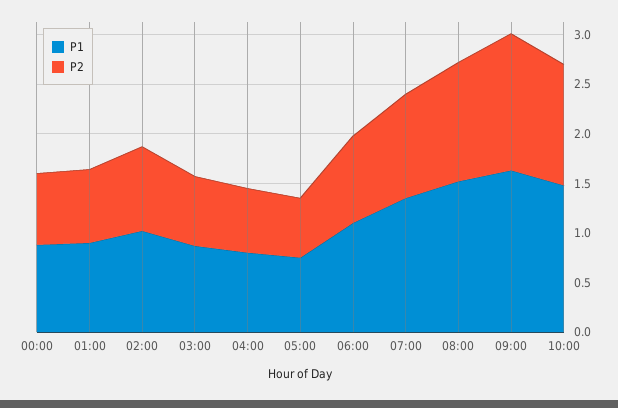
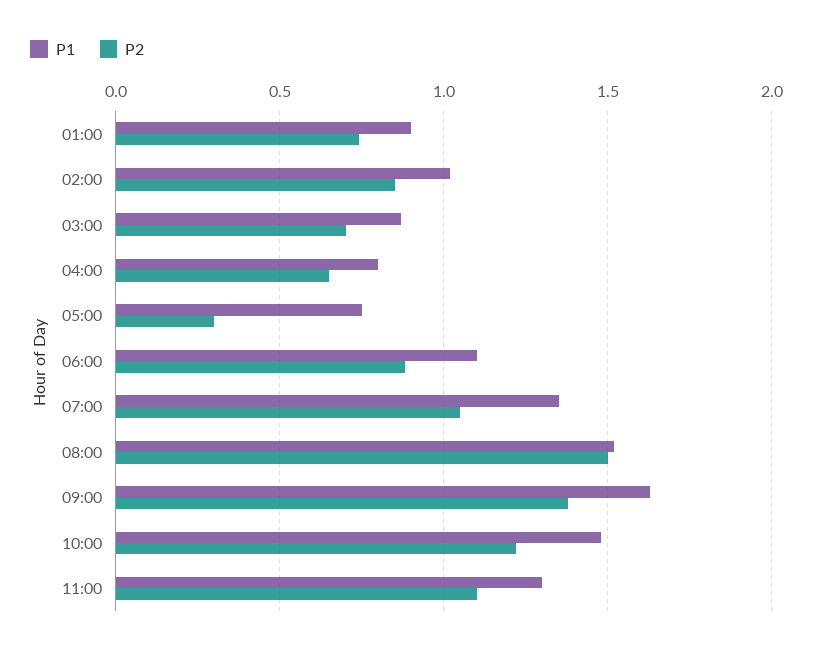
P1, 00:00: 0.9 -> none
P2, 00:00: 0.7 -> none
P2, 05:00: 0.6 -> 0.3
P2, 08:00: 1.2 -> 1.5
P1, 11:00: none -> 1.3
P2, 11:00: none -> 1.1

